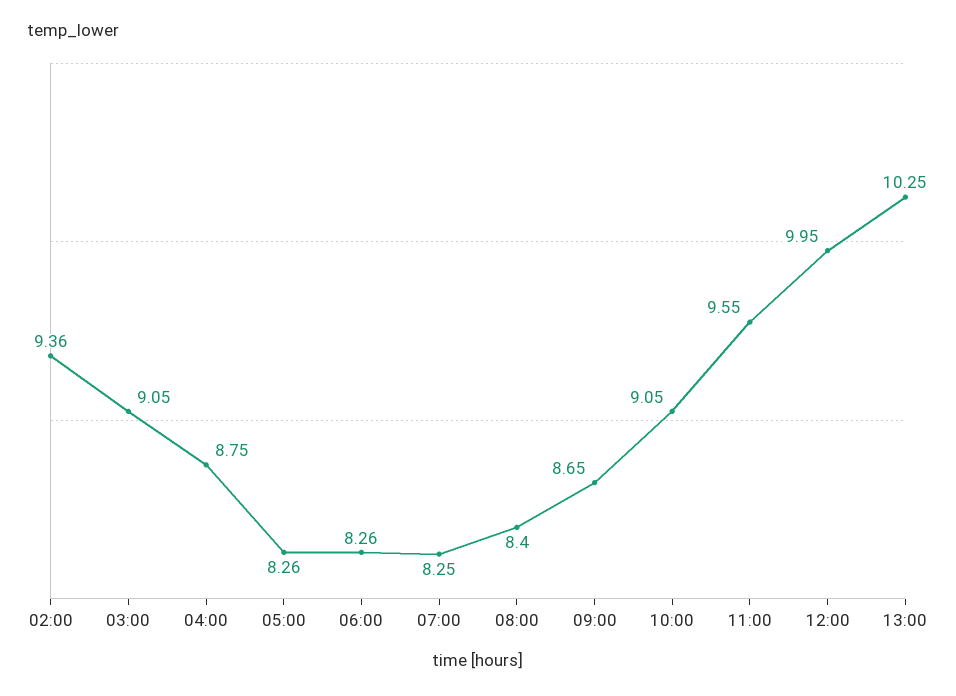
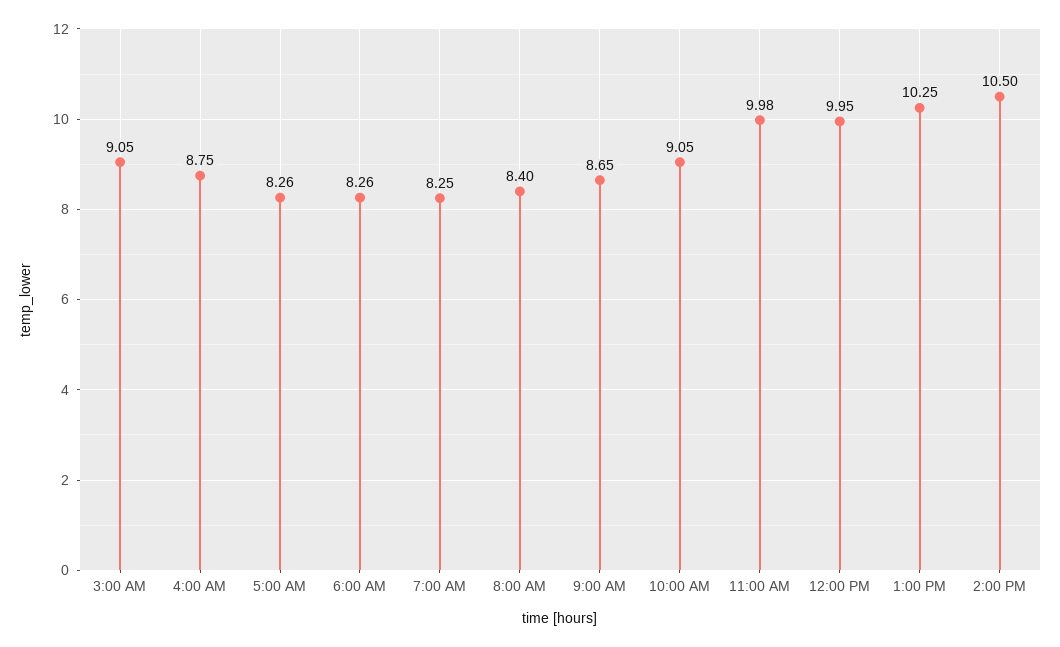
02:00: 9.36 -> none
11:00: 9.55 -> 9.98
2:00 PM: none -> 10.5

